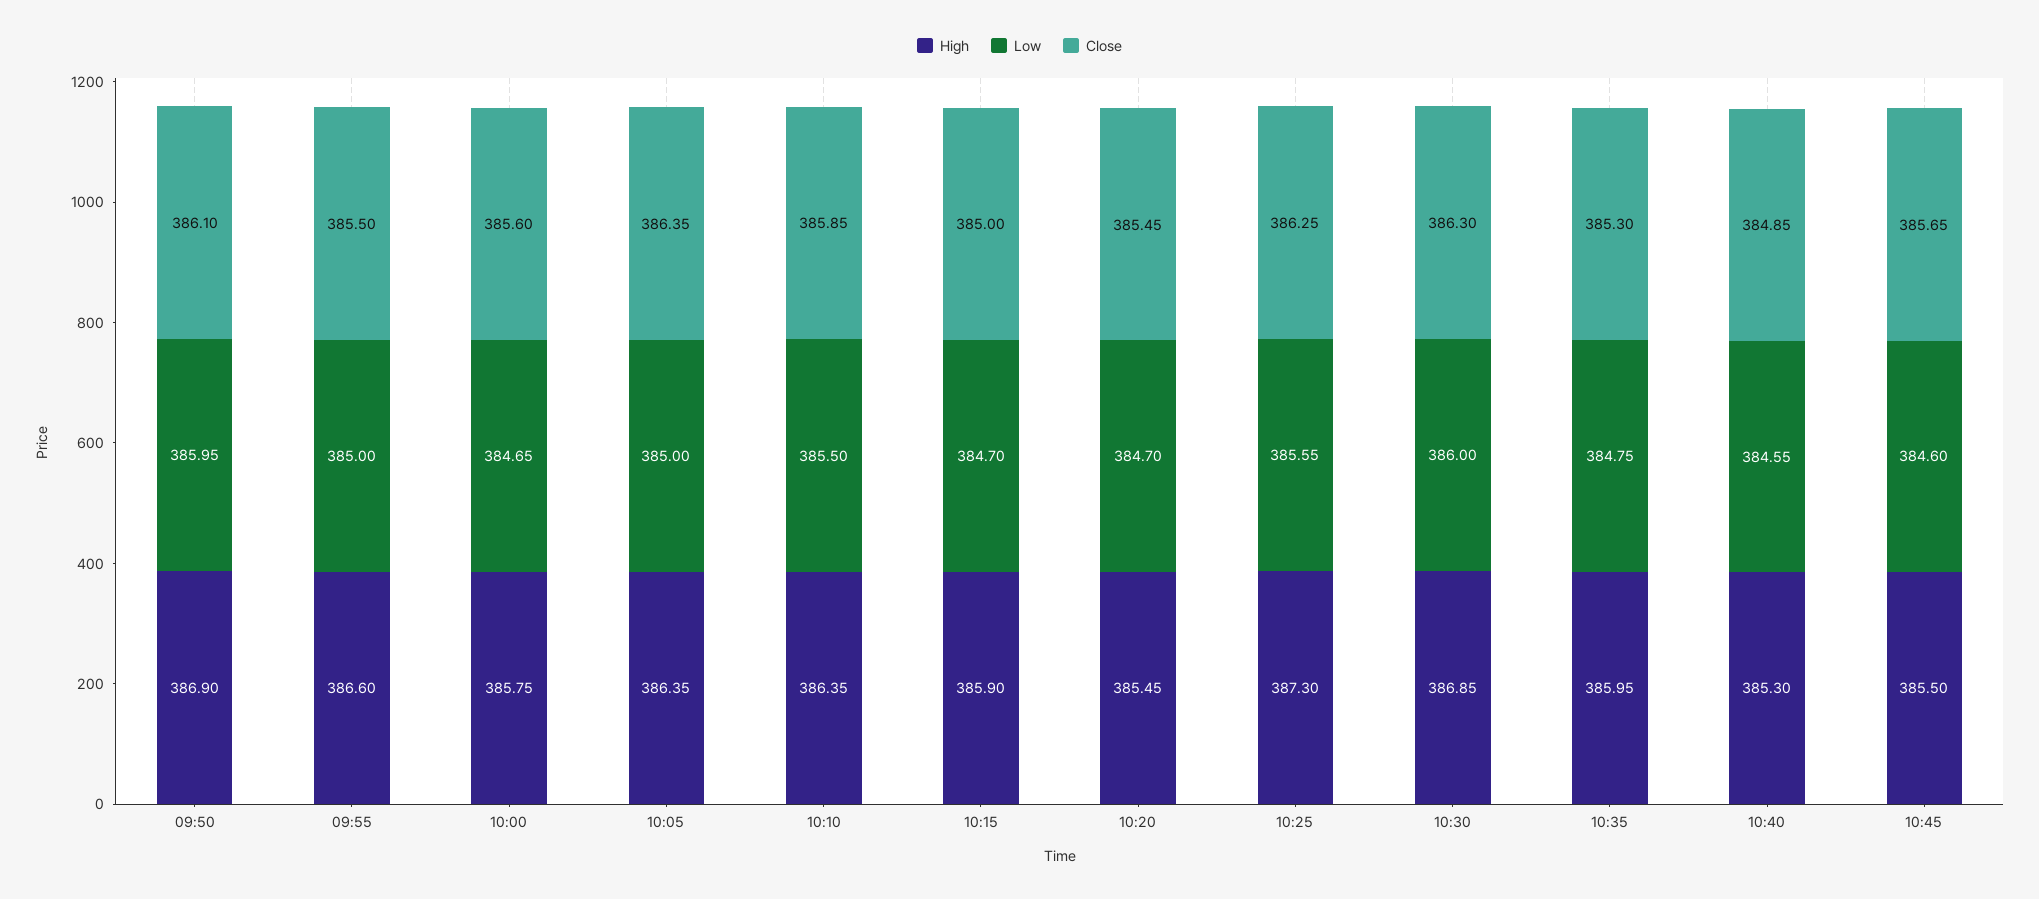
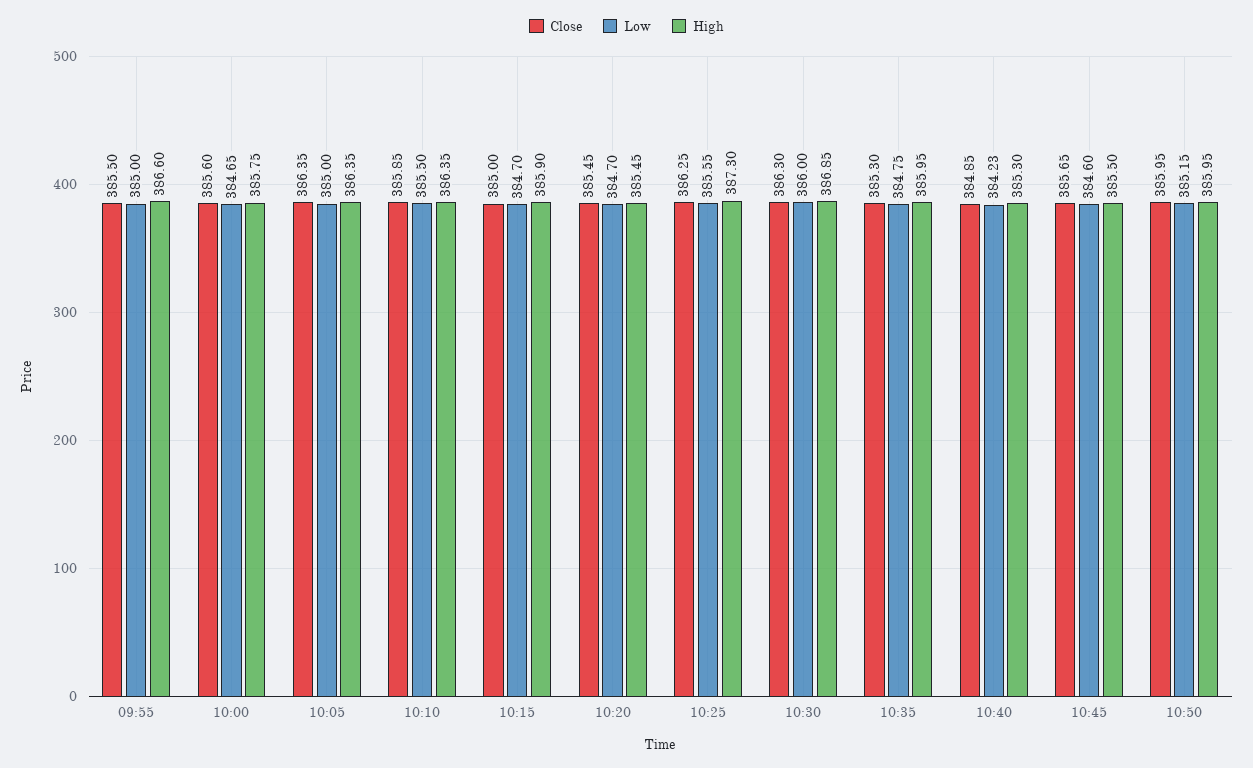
High, 09:50: 386.9 -> none
Low, 09:50: 385.95 -> none
Close, 09:50: 386.1 -> none
Low, 10:40: 384.55 -> 384.23
Close, 10:50: none -> 385.95
Low, 10:50: none -> 385.15
High, 10:50: none -> 385.95

